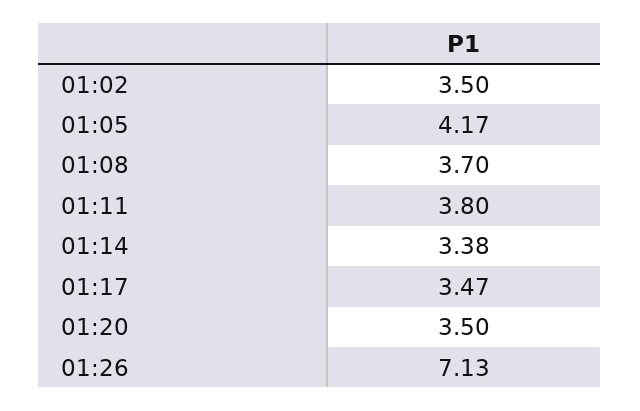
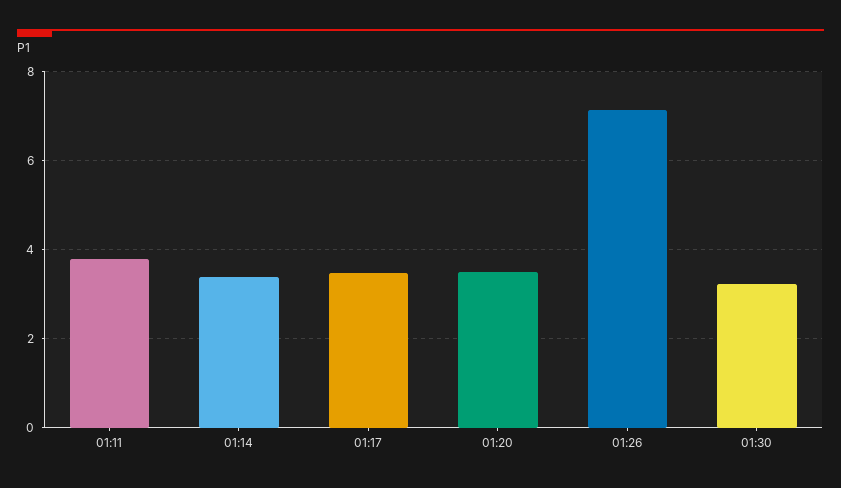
01:02: 3.5 -> none
01:05: 4.17 -> none
01:08: 3.7 -> none
01:30: none -> 3.2

